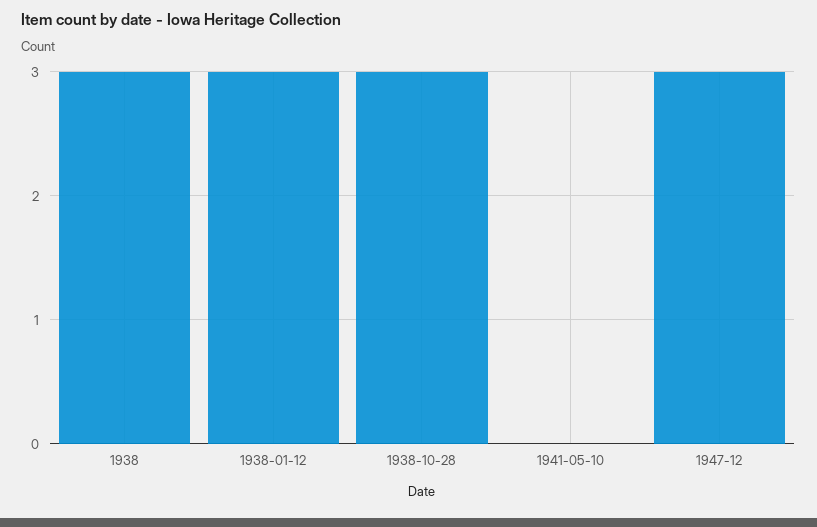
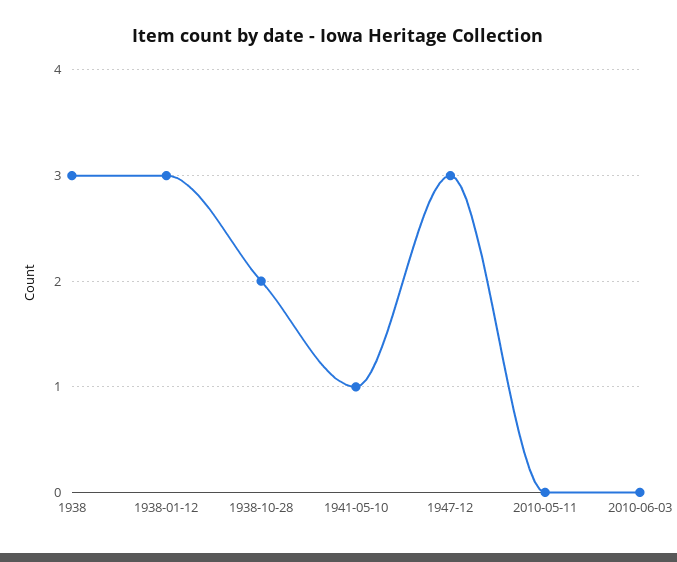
1938-10-28: 3 -> 2
1941-05-10: 0 -> 1
2010-05-11: none -> 0
2010-06-03: none -> 0

